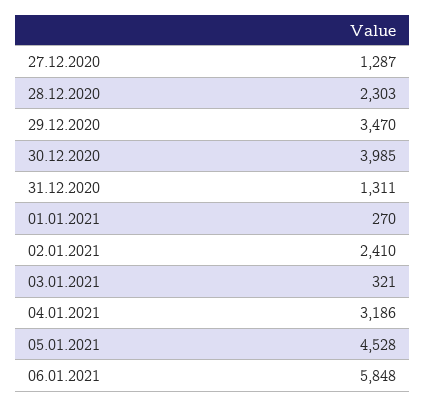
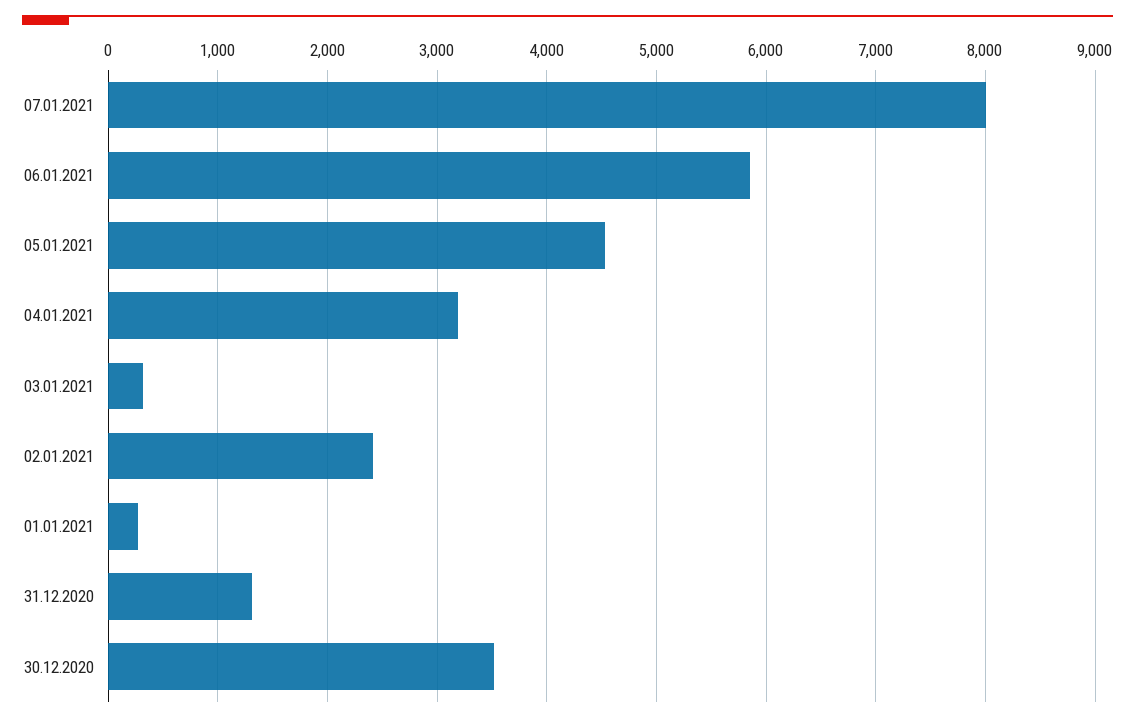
27.12.2020: 1287 -> none
28.12.2020: 2303 -> none
29.12.2020: 3470 -> none
30.12.2020: 3985 -> 3500
07.01.2021: none -> 8000

